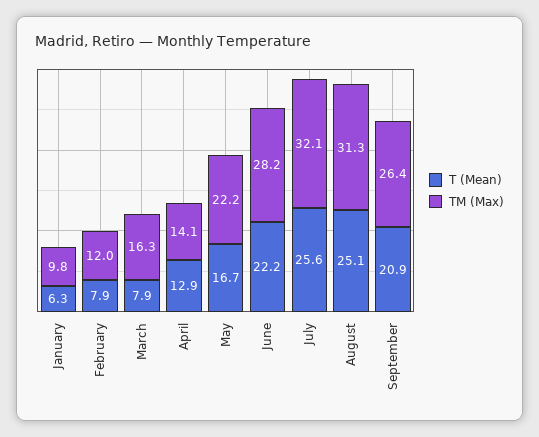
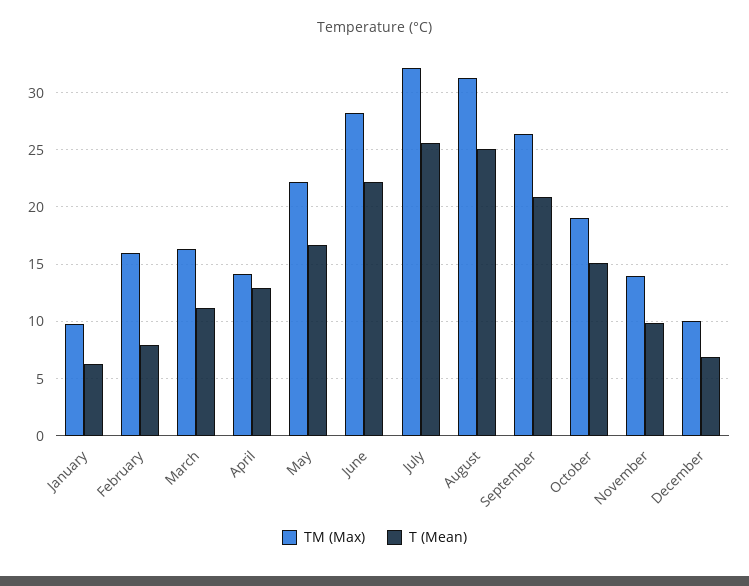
TM (Max), February: 12 -> 16
T (Mean), March: 7.9 -> 11
TM (Max), October: none -> 19
T (Mean), October: none -> 15
TM (Max), November: none -> 14
T (Mean), November: none -> 10
TM (Max), December: none -> 10
T (Mean), December: none -> 7

